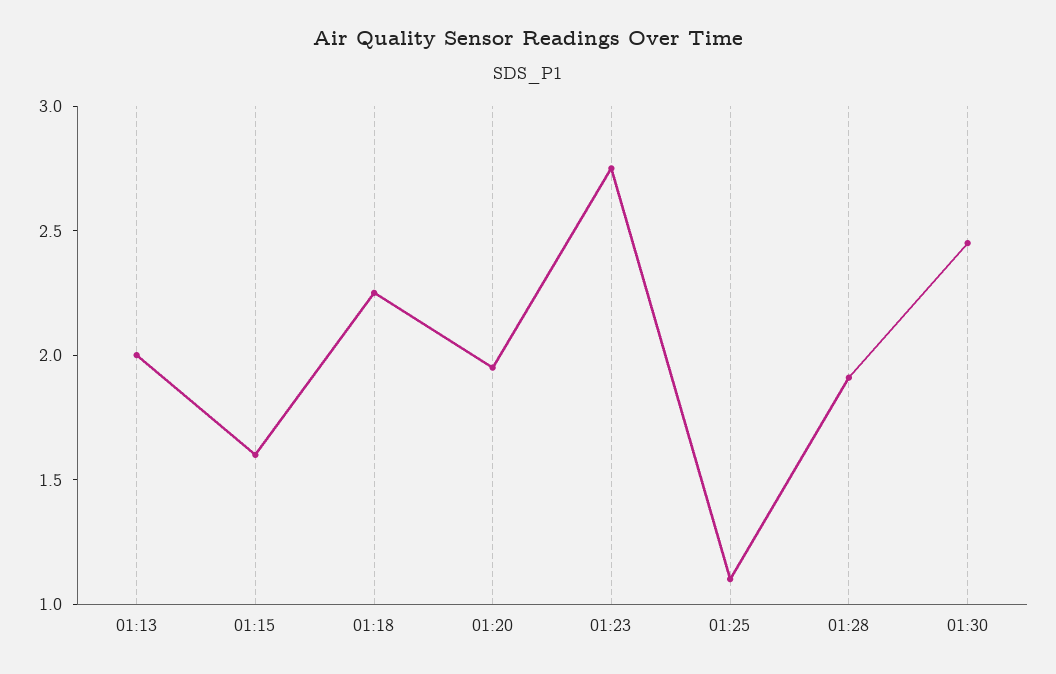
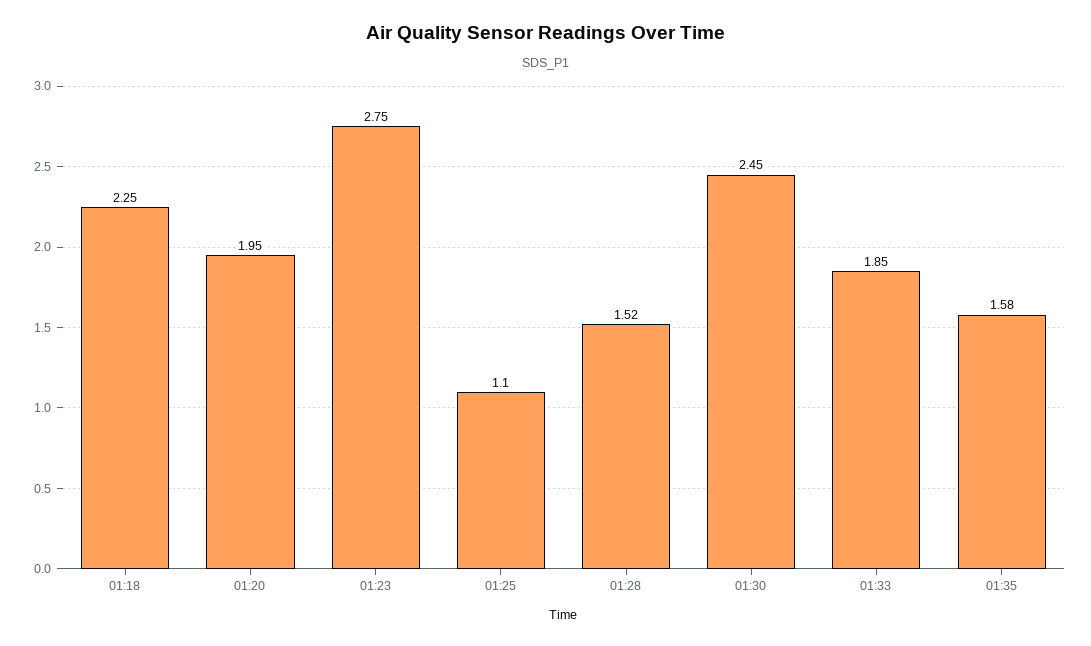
01:13: 2 -> none
01:15: 1.6 -> none
01:28: 1.9 -> 1.52
01:33: none -> 1.85
01:35: none -> 1.58

